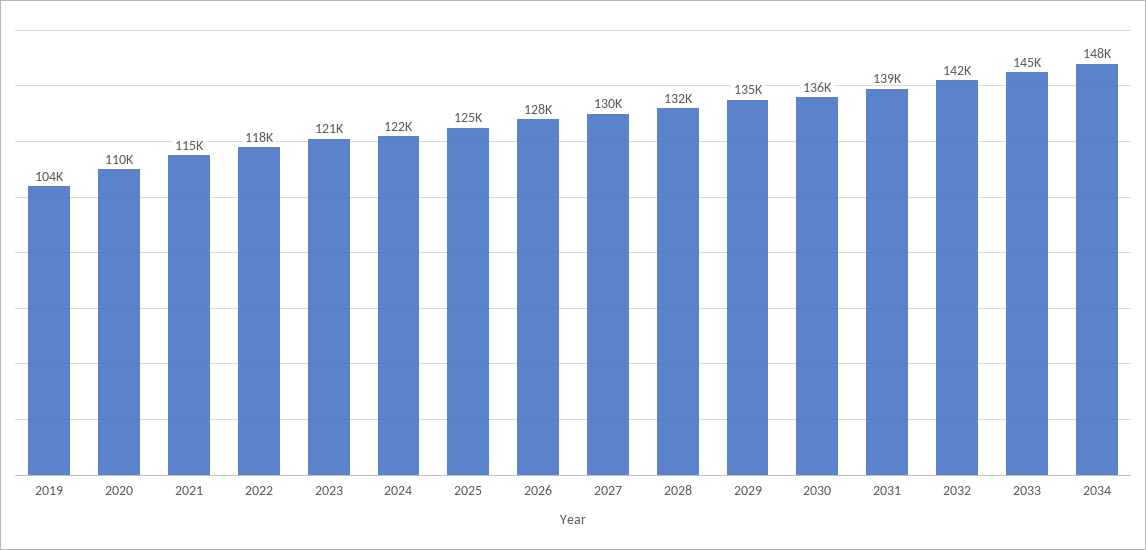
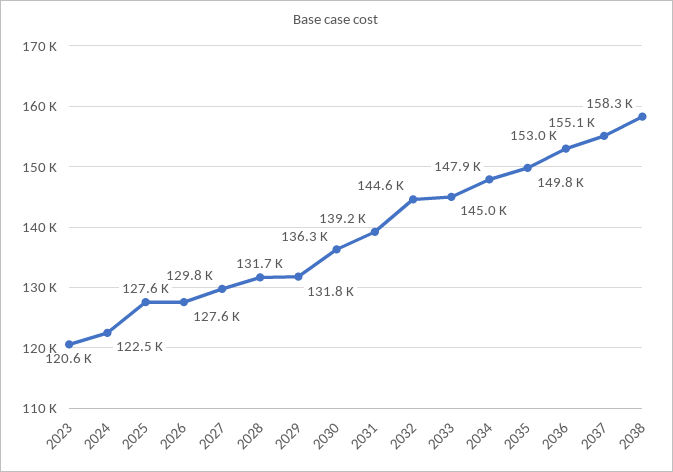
2019: 104000 -> none
2020: 110000 -> none
2021: 115000 -> none
2022: 118000 -> none
2025: 125000 -> 127600
2029: 135000 -> 131800
2032: 142000 -> 144600
2035: none -> 149800
2036: none -> 153000
2037: none -> 155100
2038: none -> 158300

